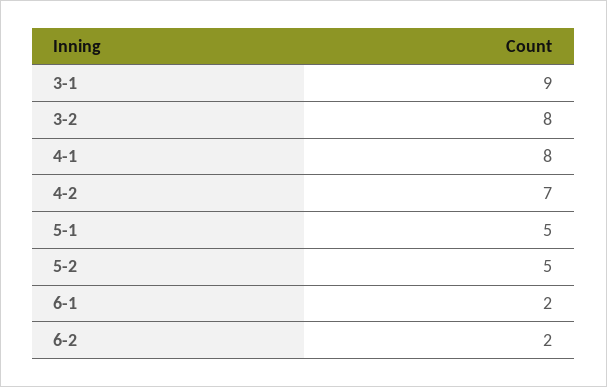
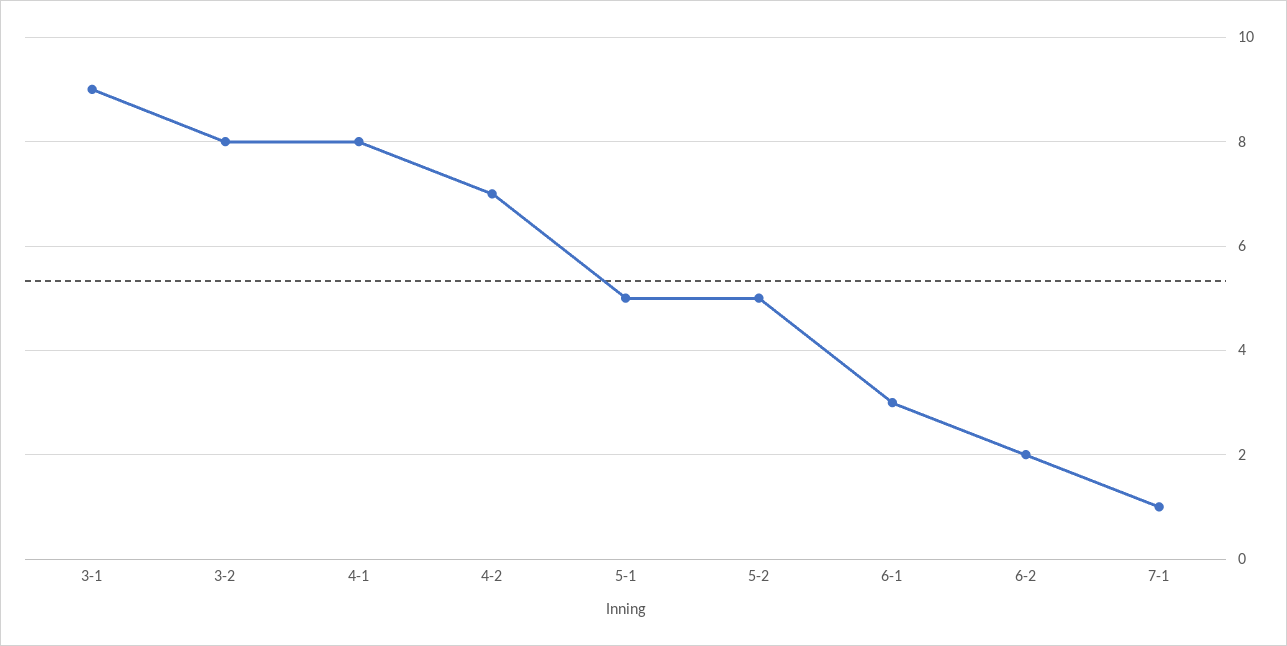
6-1: 2 -> 3
7-1: none -> 1

